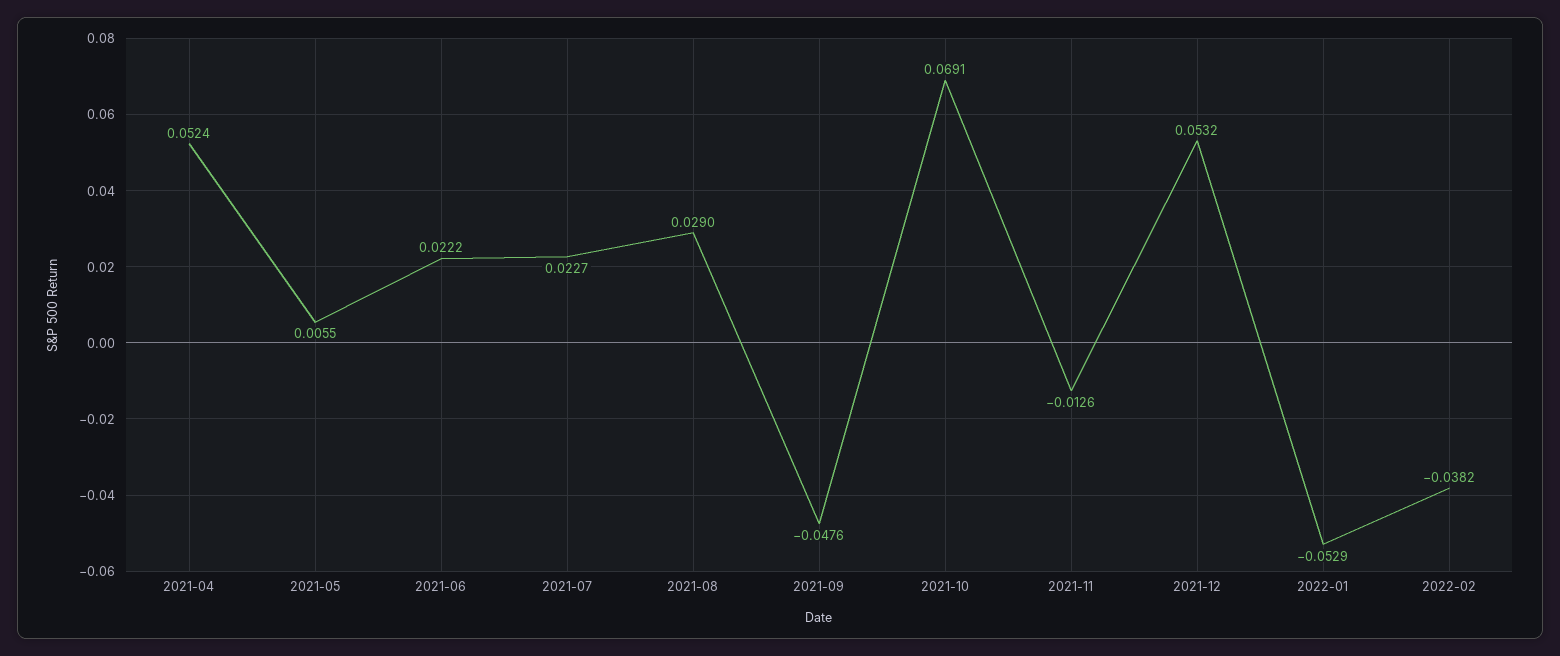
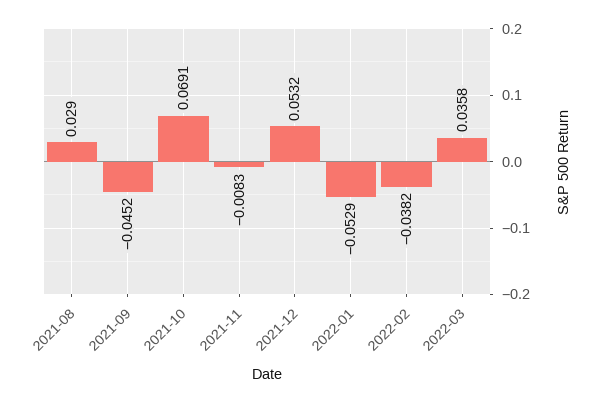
2021-04: 0.0524 -> none
2021-05: 0.0055 -> none
2021-06: 0.0222 -> none
2021-07: 0.0227 -> none
2021-09: -0.0476 -> -0.0452
2021-11: -0.0126 -> -0.0083
2022-03: none -> 0.0358

